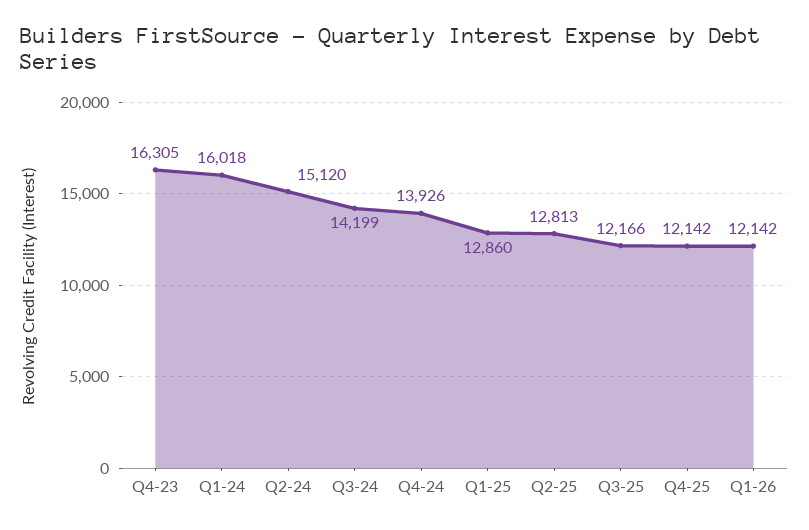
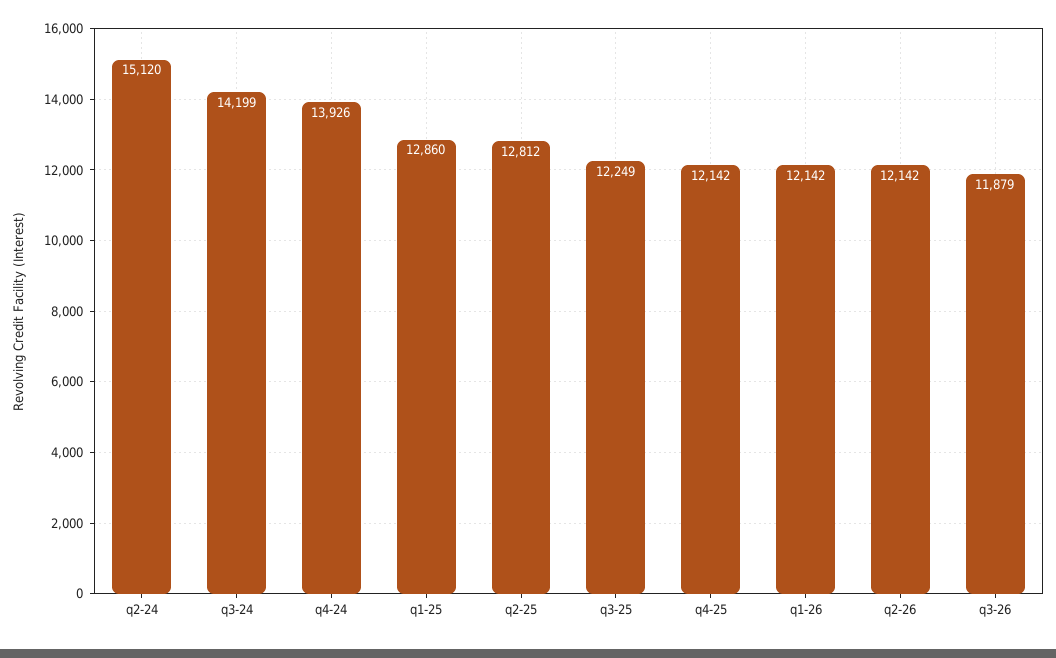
Q4-23: 16305 -> none
Q1-24: 16018 -> none
Q2-25: 12813 -> 12812
Q3-25: 12166 -> 12249
q2-26: none -> 12142
q3-26: none -> 11879

